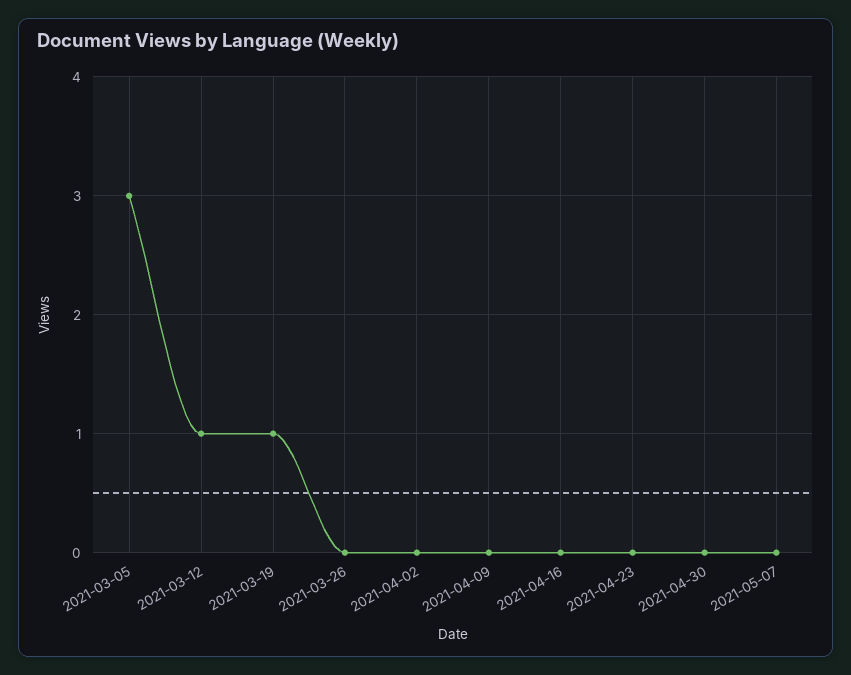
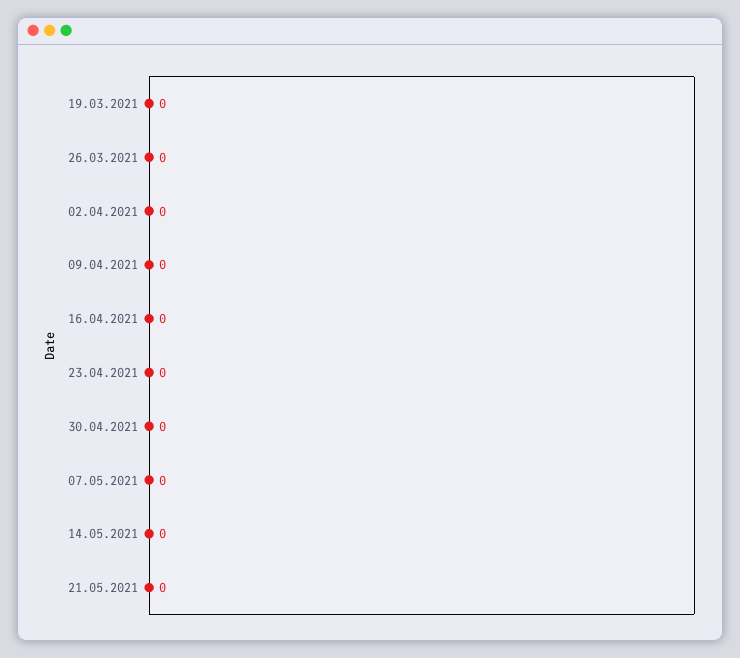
2021-03-05: 3 -> none
2021-03-12: 1 -> none
2021-03-19: 1 -> 0
14.05.2021: none -> 0
21.05.2021: none -> 0

